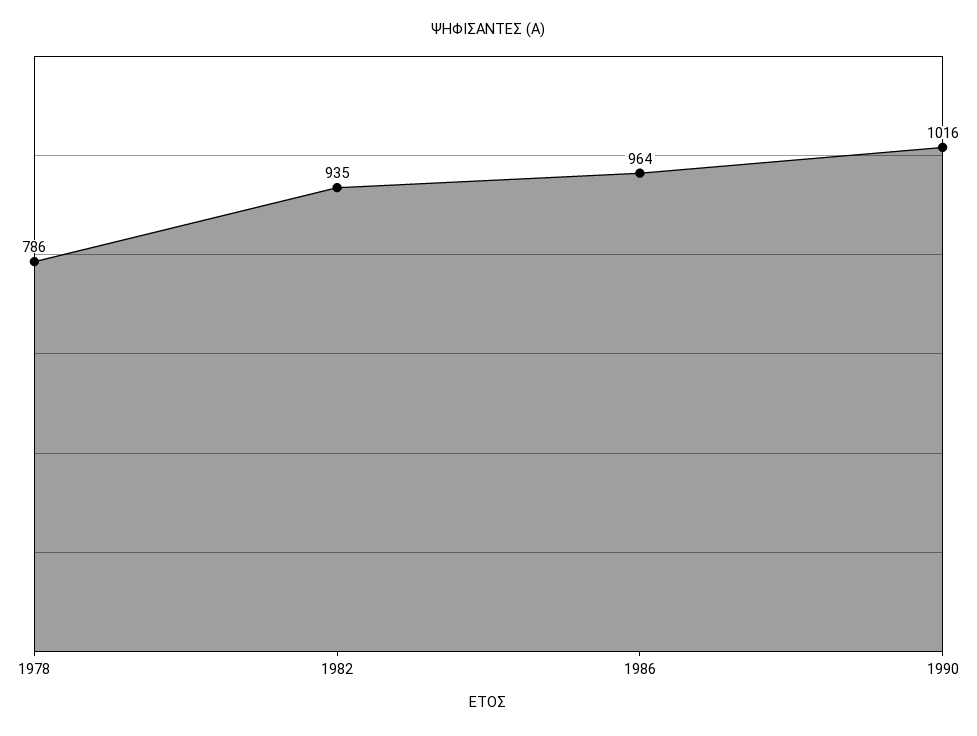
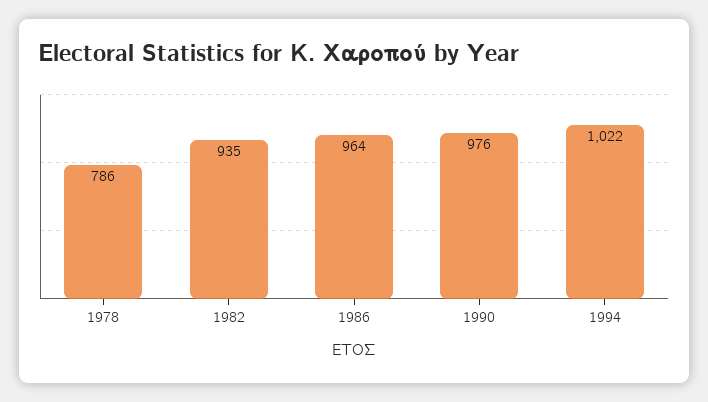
1990: 1016 -> 976
1994: none -> 1022

